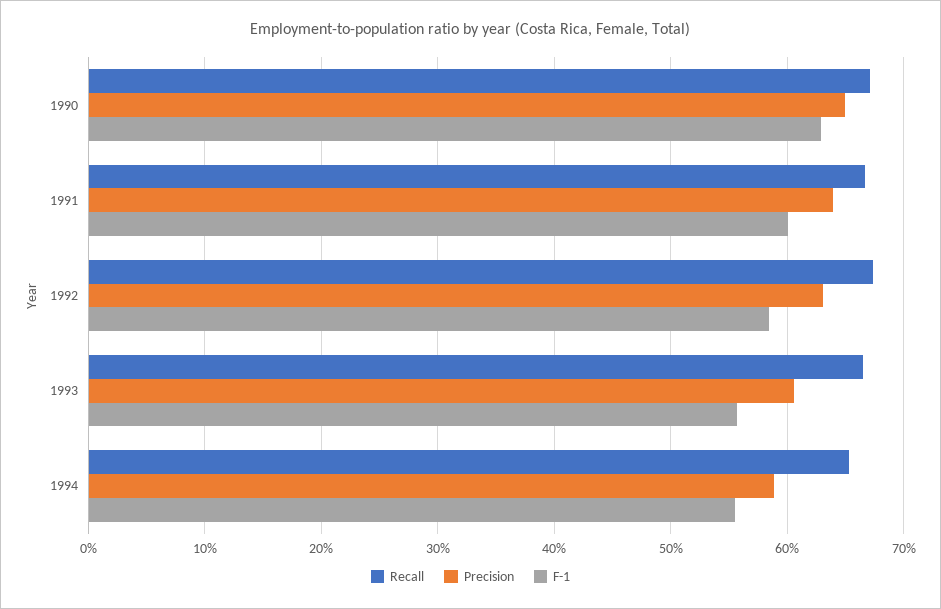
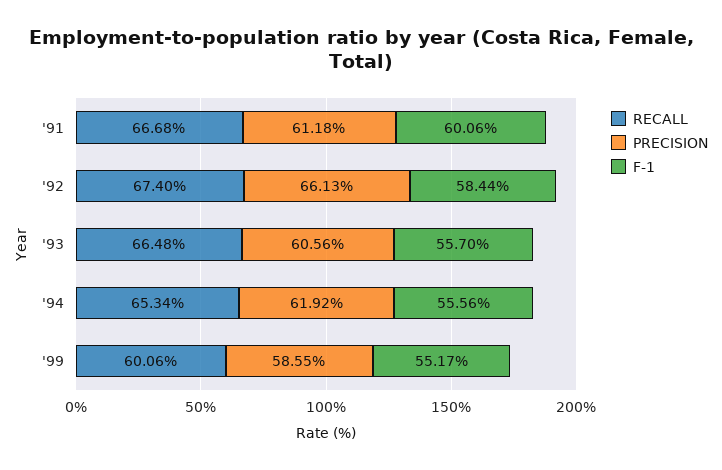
Recall, 1990: 67 -> none
Precision, 1990: 65 -> none
F-1, 1990: 63 -> none
Precision, 1991: 64 -> 61.18
Precision, 1992: 63 -> 66.13
Precision, 1994: 59 -> 61.92
Recall, '99: none -> 60.06
Precision, '99: none -> 58.55
F-1, '99: none -> 55.17

